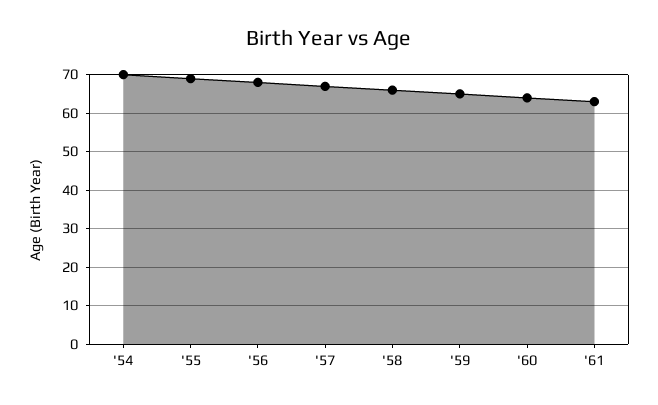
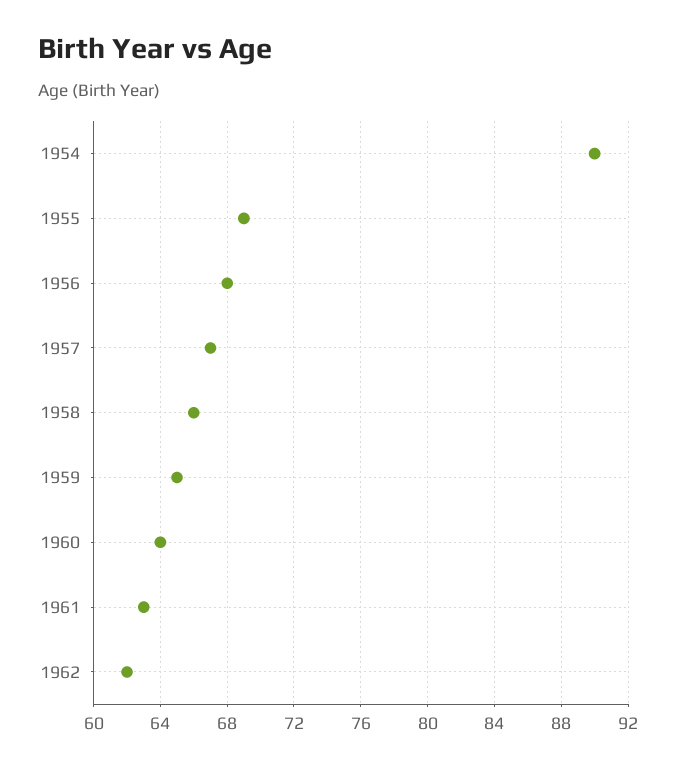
'54: 70 -> 90
1962: none -> 62

